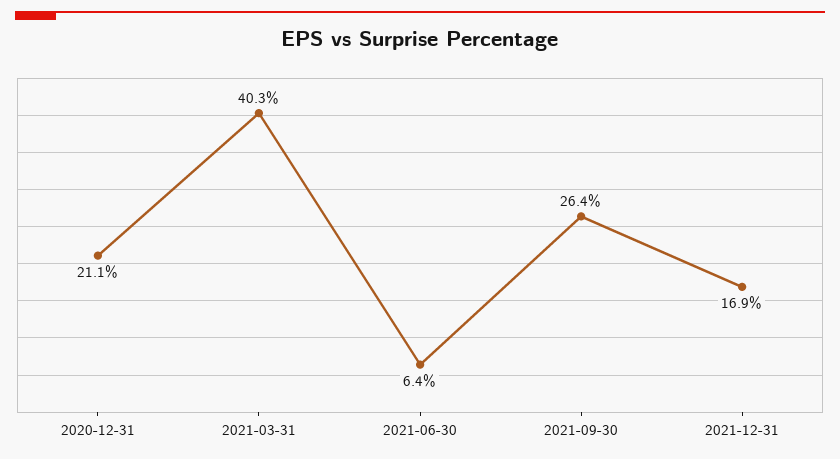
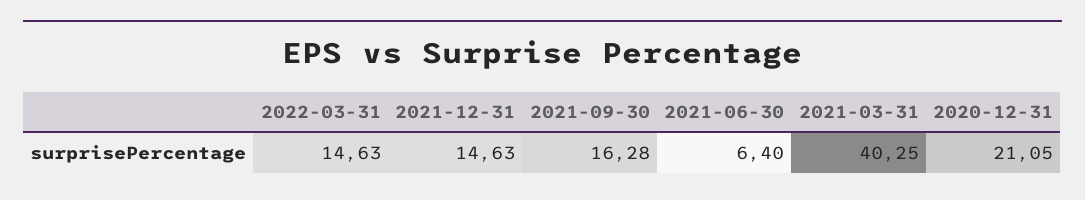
2021-09-30: 26.4 -> 16.28
2021-12-31: 16.9 -> 14.63
2022-03-31: none -> 14.63

